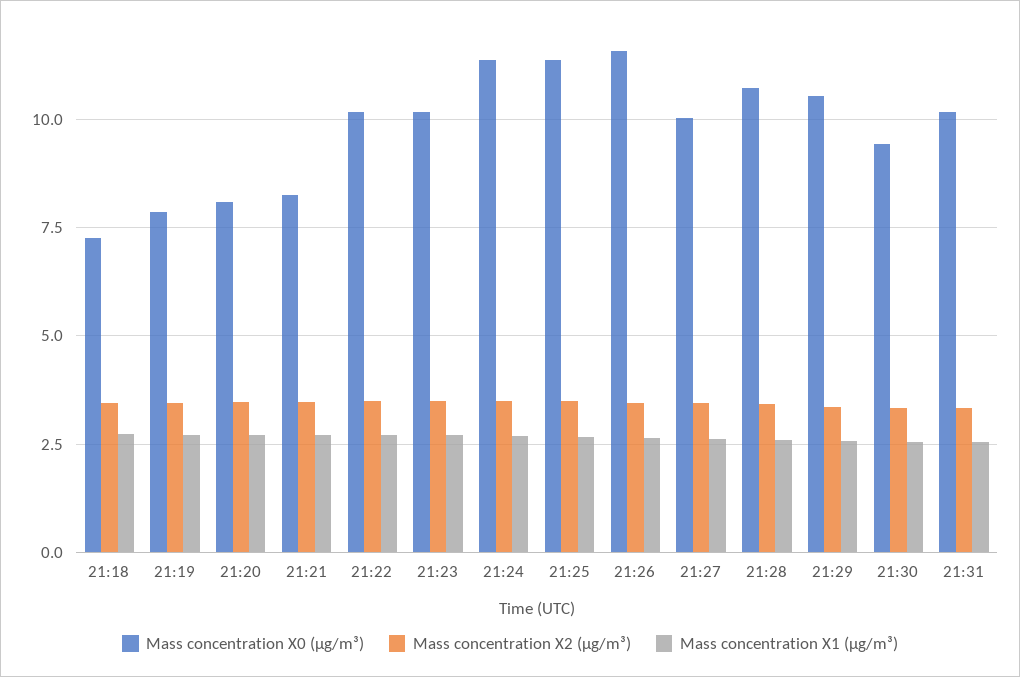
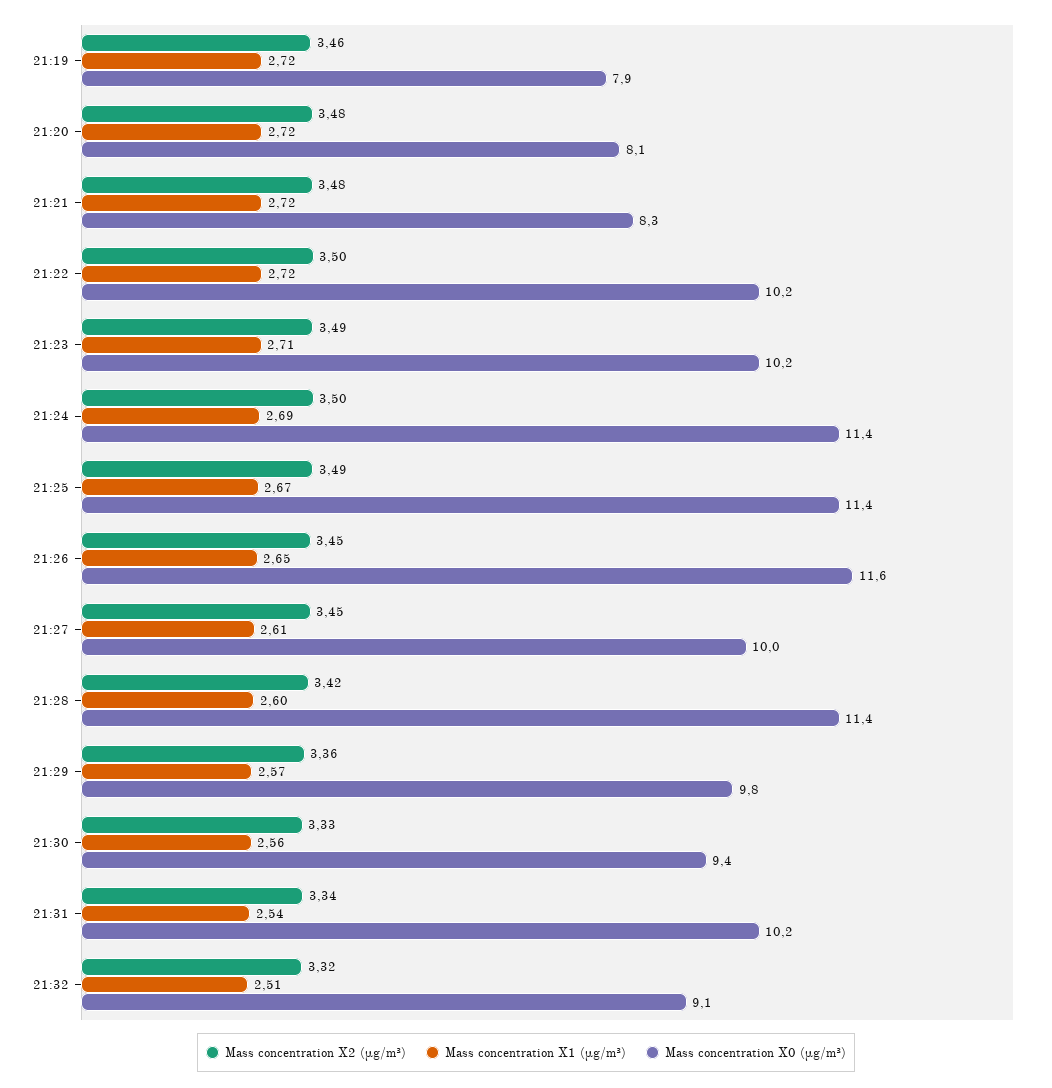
Mass concentration X0 (μg/m³), 21:18: 7.25 -> none
Mass concentration X2 (μg/m³), 21:18: 3.5 -> none
Mass concentration X1 (μg/m³), 21:18: 2.75 -> none
Mass concentration X0 (μg/m³), 21:28: 10.75 -> 11.4
Mass concentration X0 (μg/m³), 21:29: 10.5 -> 9.8
Mass concentration X2 (μg/m³), 21:32: none -> 3.32
Mass concentration X1 (μg/m³), 21:32: none -> 2.51
Mass concentration X0 (μg/m³), 21:32: none -> 9.1

